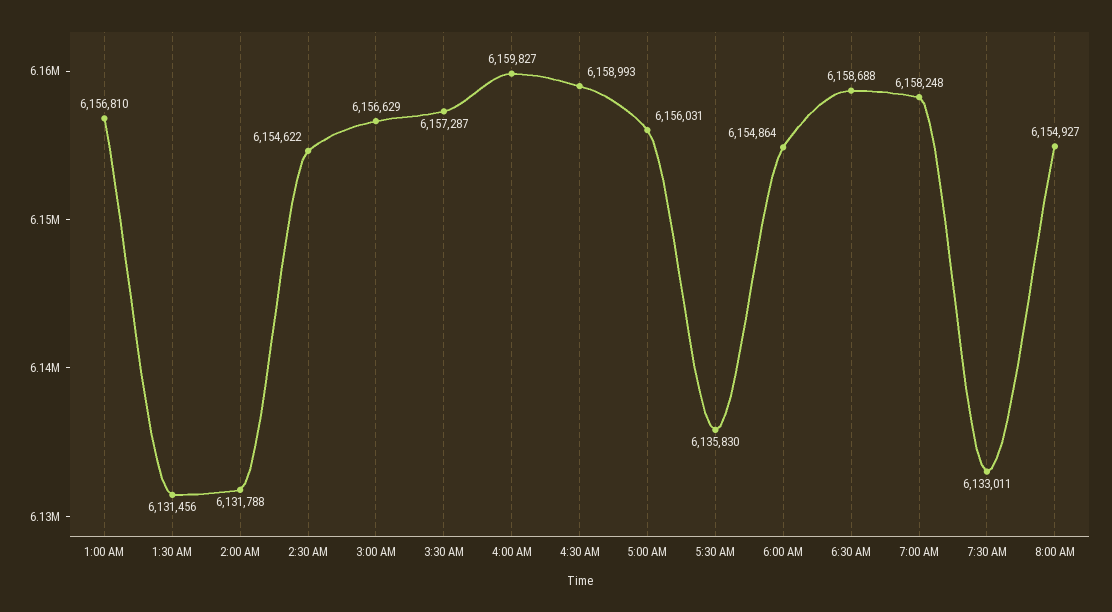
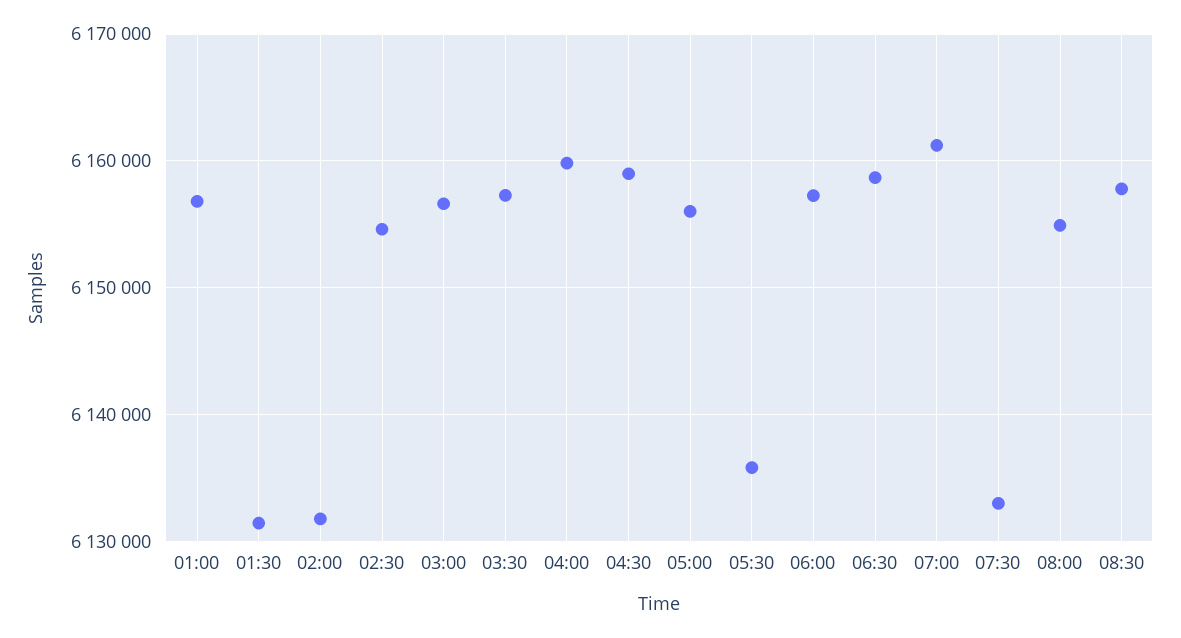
6:00 AM: 6154864 -> 6157000
7:00 AM: 6158248 -> 6161000
08:30: none -> 6158000

